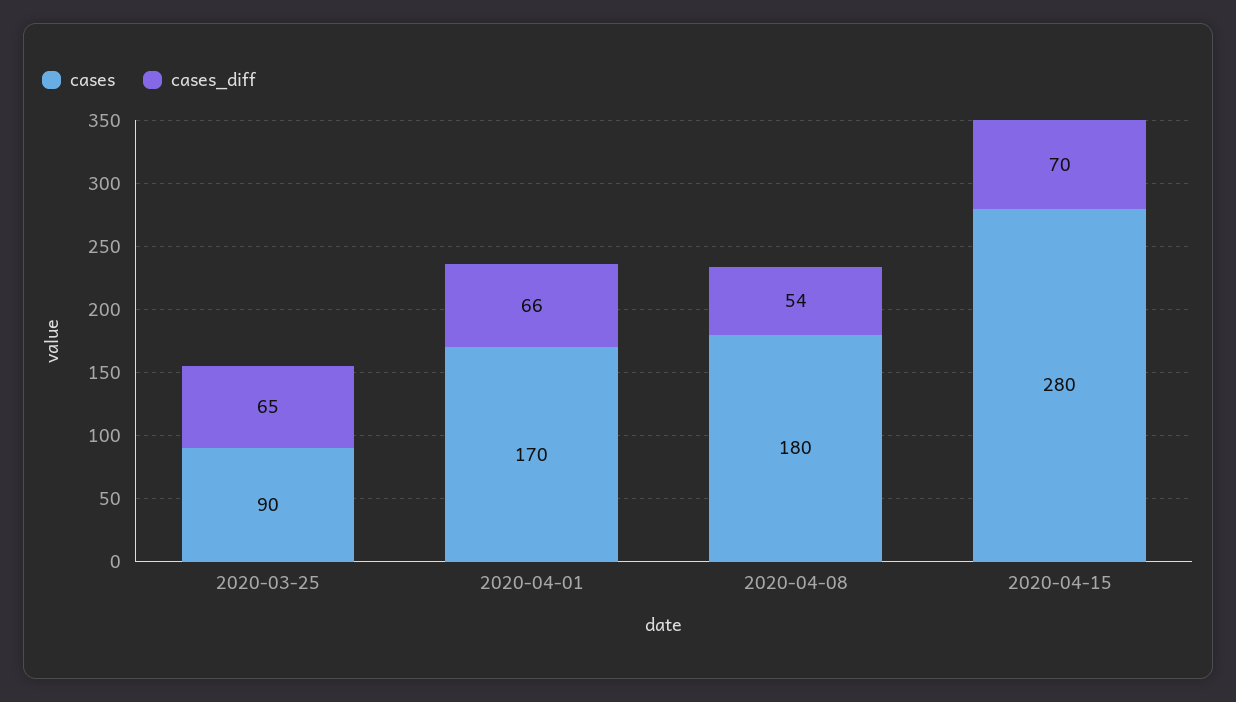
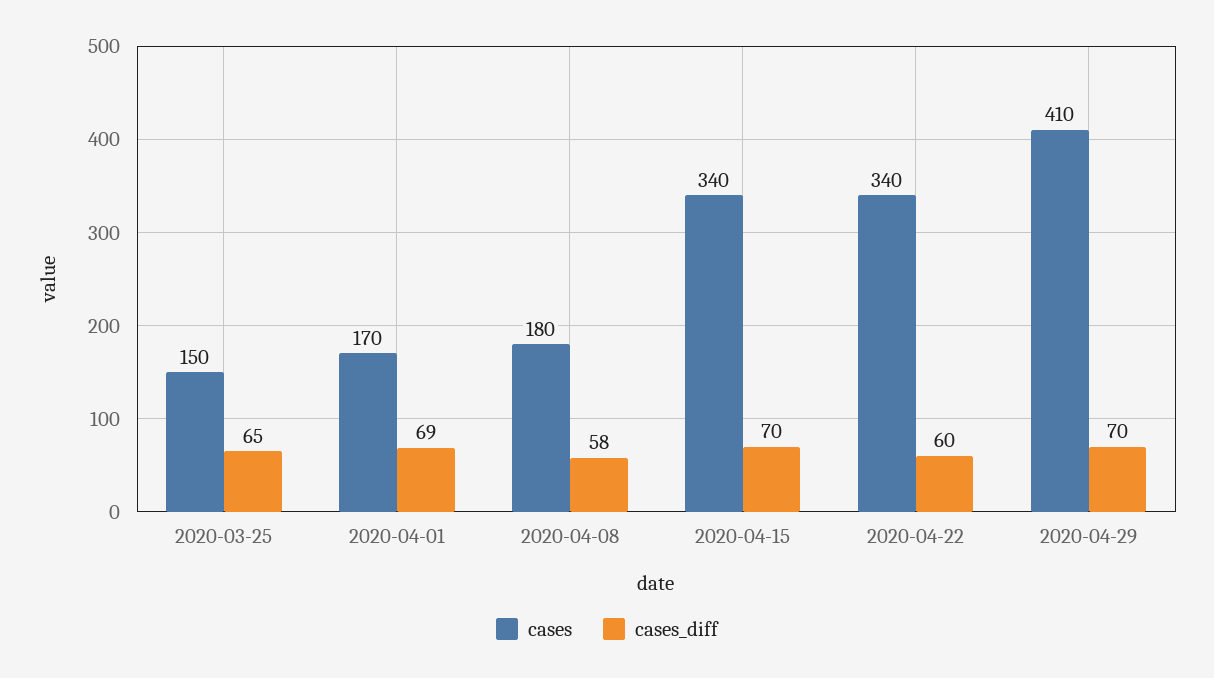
cases, 2020-03-25: 90 -> 150
cases_diff, 2020-04-01: 66 -> 69
cases_diff, 2020-04-08: 54 -> 58
cases, 2020-04-15: 280 -> 340
cases, 2020-04-22: none -> 340
cases_diff, 2020-04-22: none -> 60
cases, 2020-04-29: none -> 410
cases_diff, 2020-04-29: none -> 70

